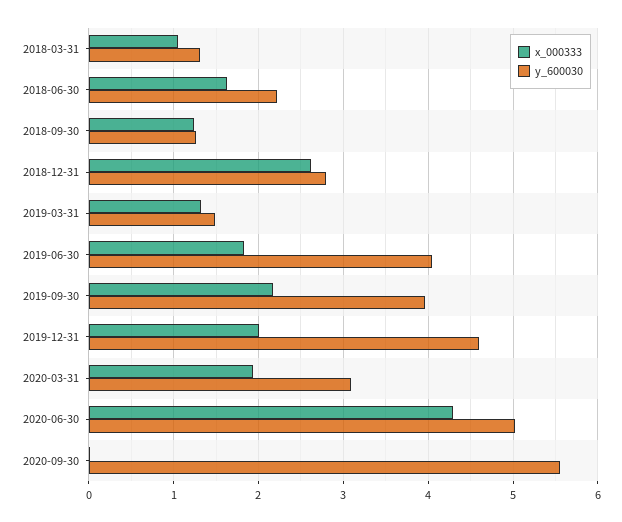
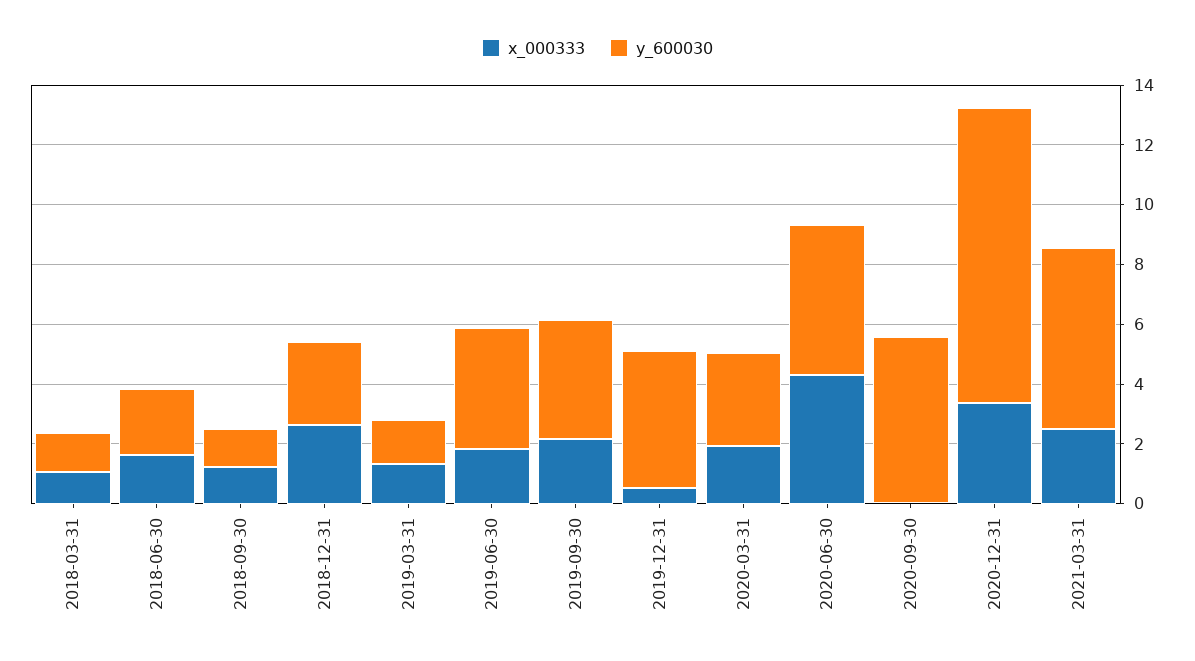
x_000333, 2019-12-31: 2 -> 0.5
x_000333, 2020-12-31: none -> 3.5
y_600030, 2020-12-31: none -> 10
x_000333, 2021-03-31: none -> 2.5
y_600030, 2021-03-31: none -> 6

